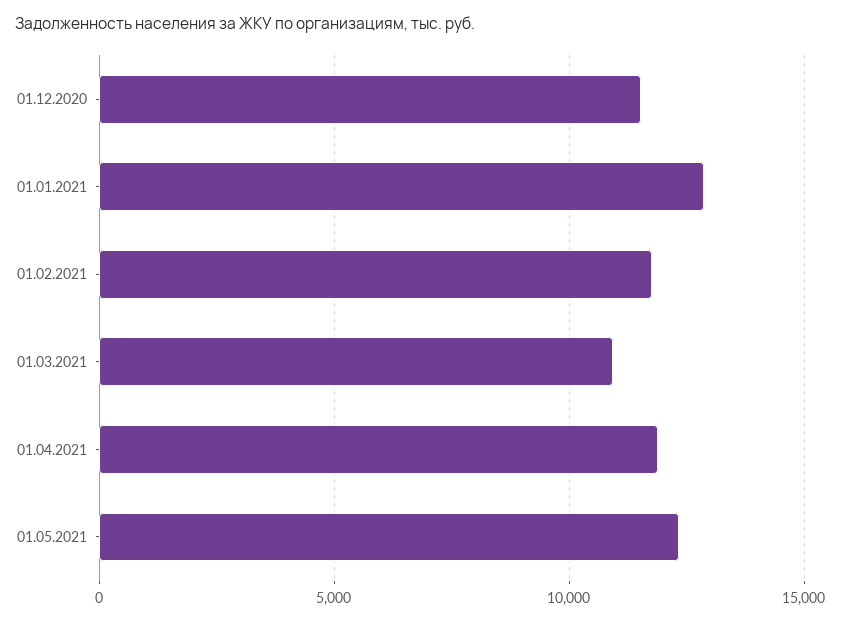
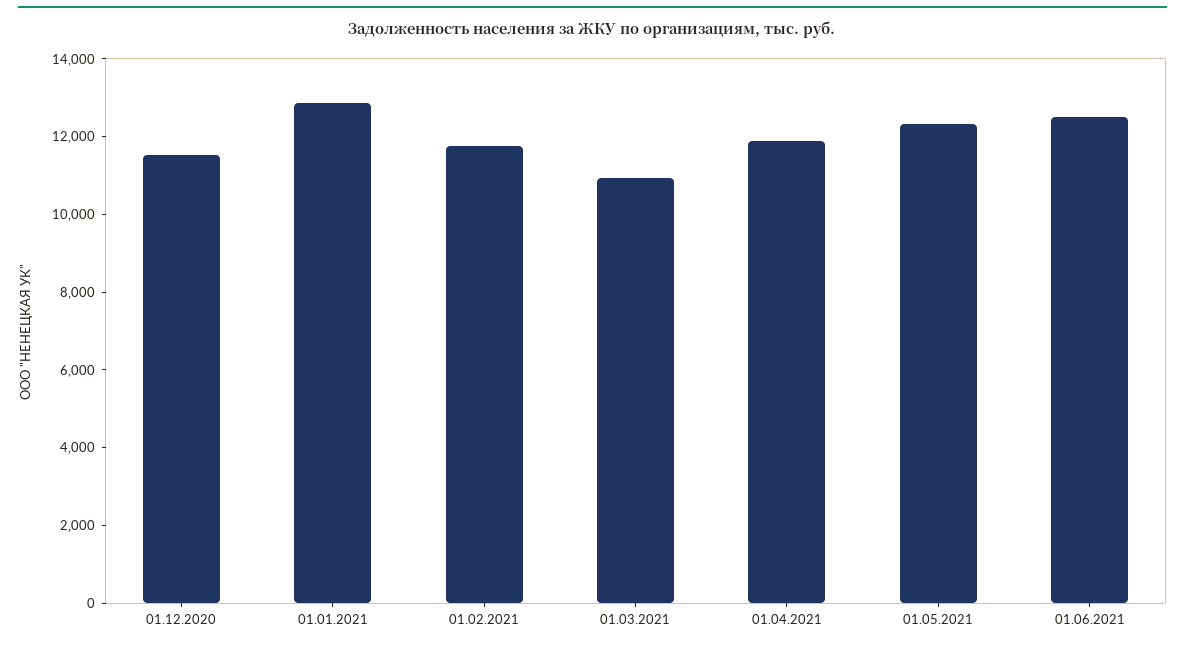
01.06.2021: none -> 12500

